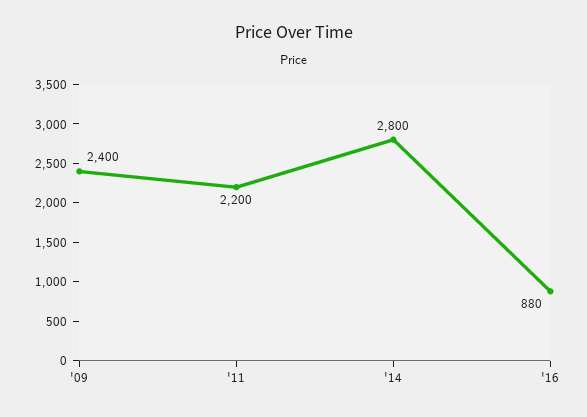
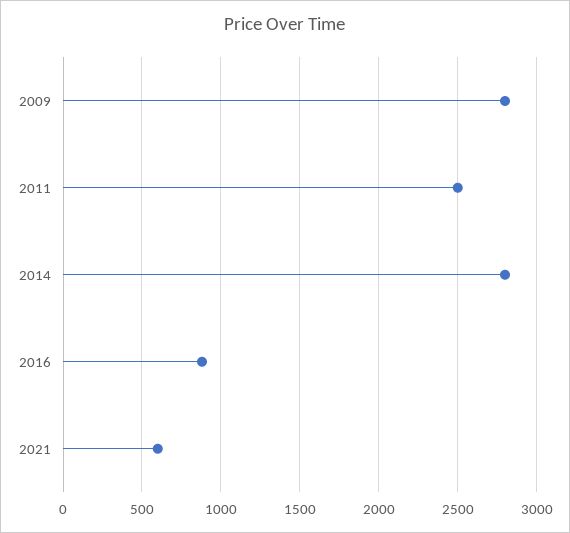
'09: 2400 -> 2800
'11: 2200 -> 2500
2021: none -> 600

